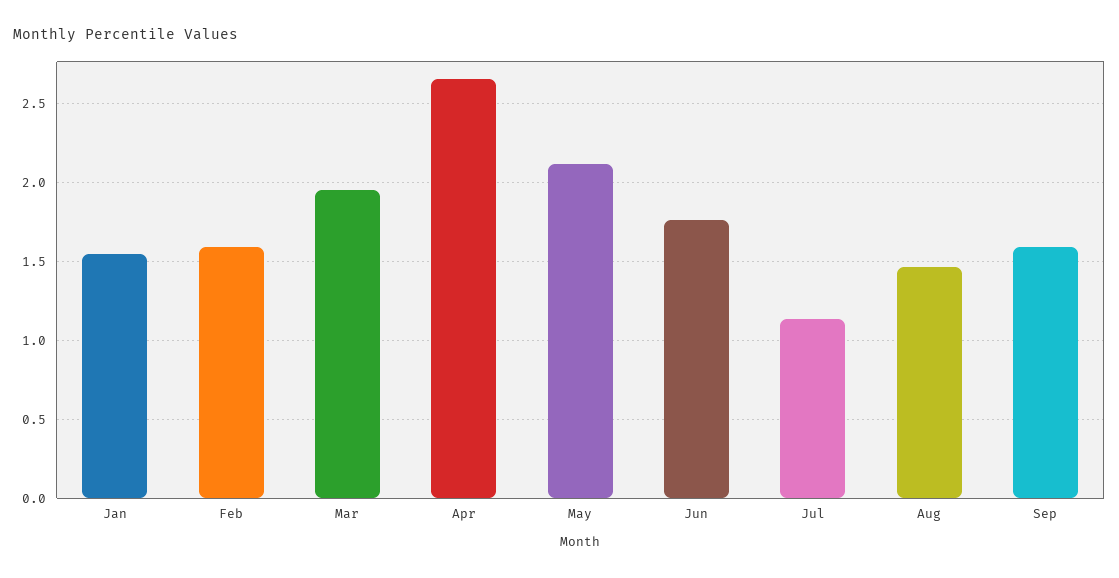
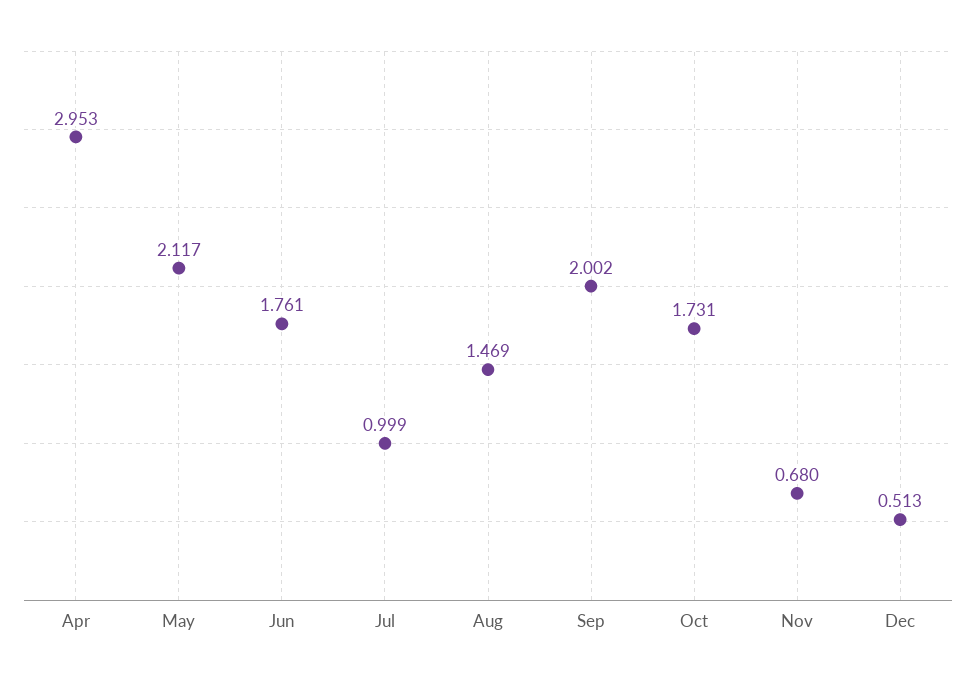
Jan: 1.55 -> none
Feb: 1.6 -> none
Mar: 1.95 -> none
Apr: 2.65 -> 2.953
Jul: 1.15 -> 0.999
Sep: 1.6 -> 2.002
Oct: none -> 1.731
Nov: none -> 0.68
Dec: none -> 0.513

